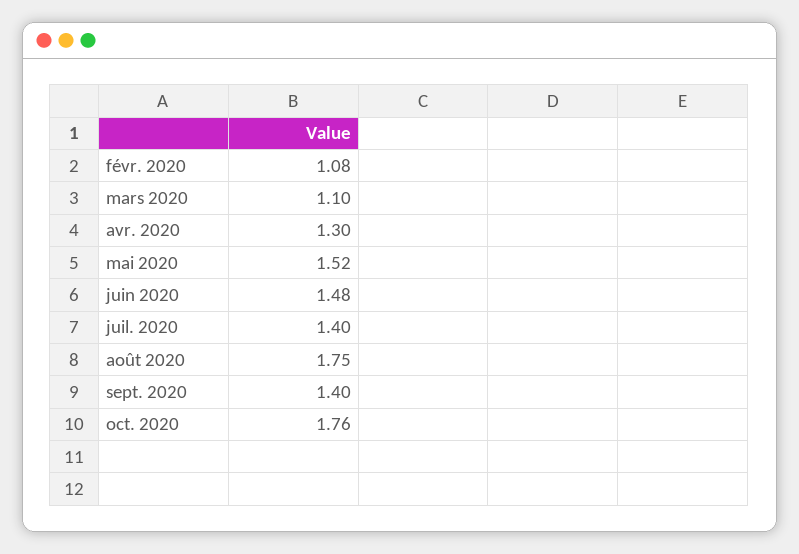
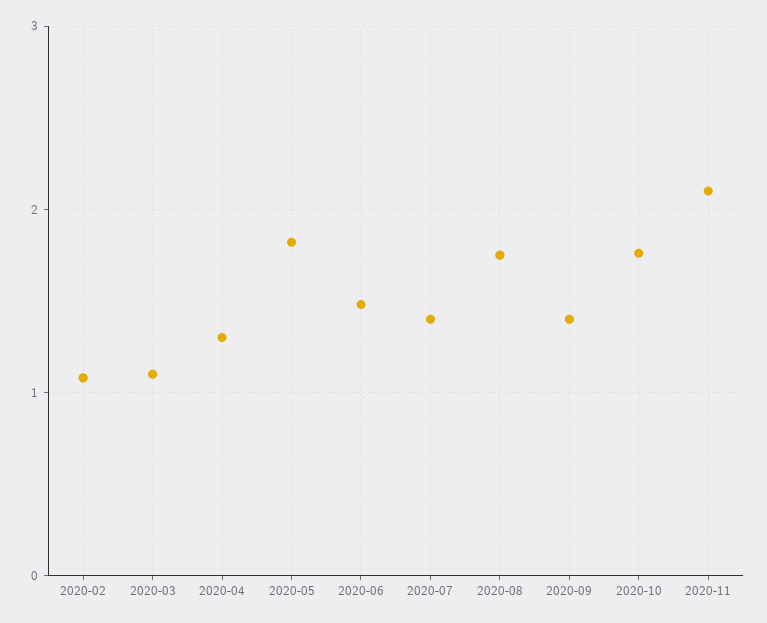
mai 2020: 1.52 -> 1.8
2020-11: none -> 2.1

